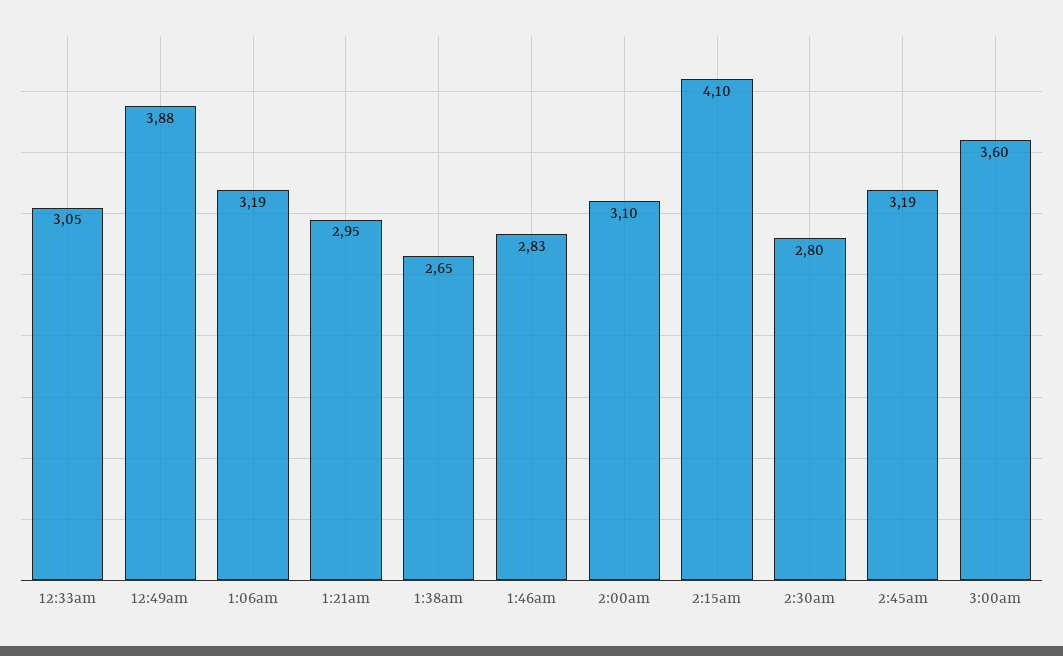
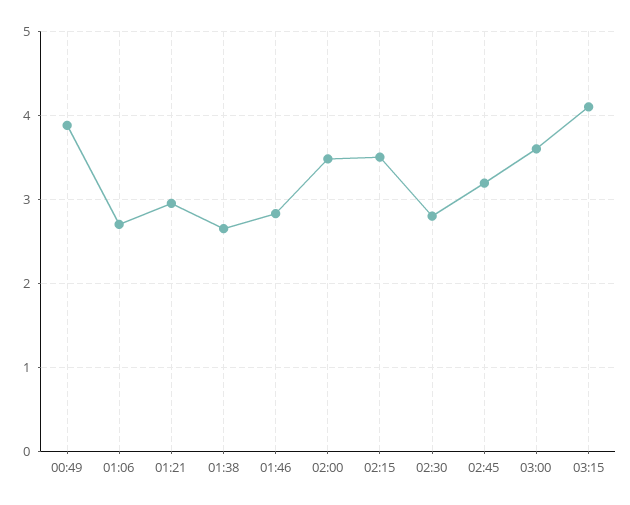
12:33am: 3.05 -> none
1:06am: 3.19 -> 2.7
2:00am: 3.1 -> 3.5
2:15am: 4.1 -> 3.5
03:15: none -> 4.1

